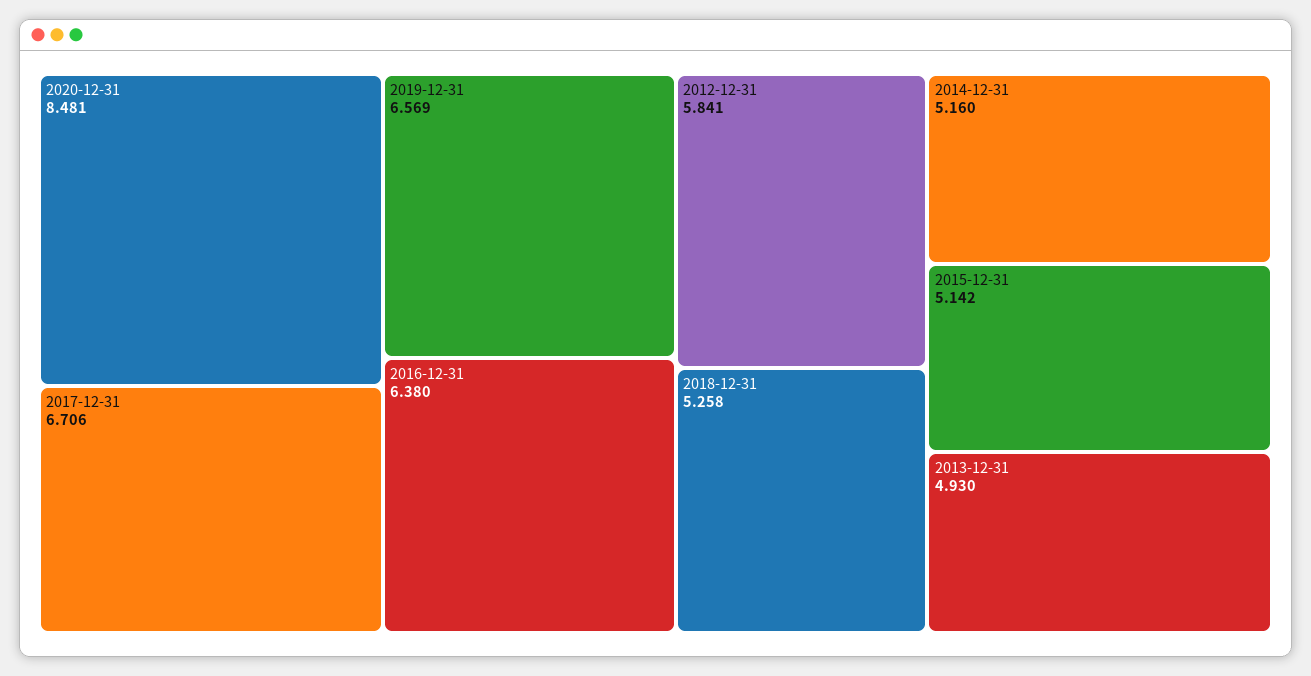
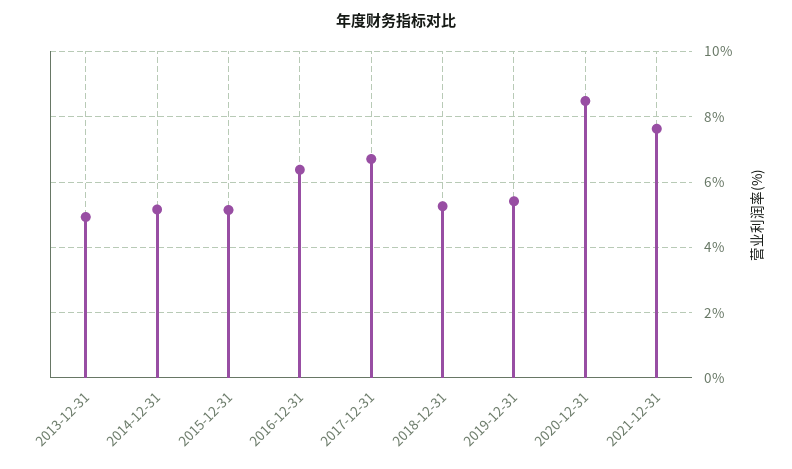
2019-12-31: 6.569 -> 5.4
2012-12-31: 5.841 -> none
2021-12-31: none -> 7.6

